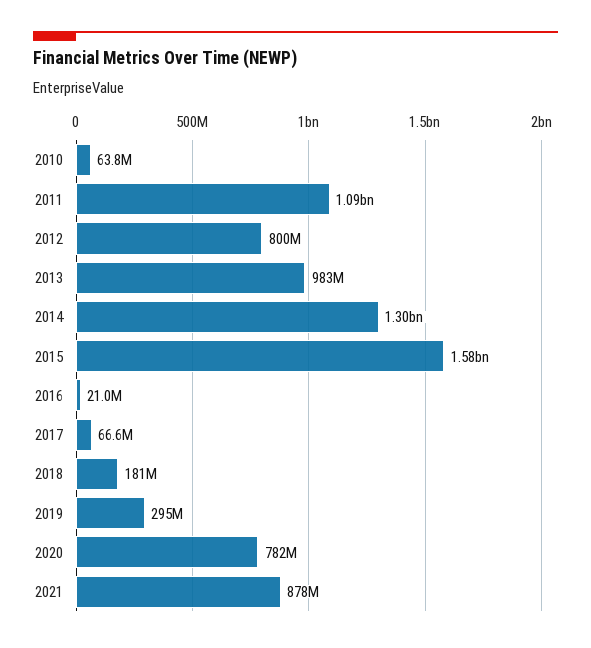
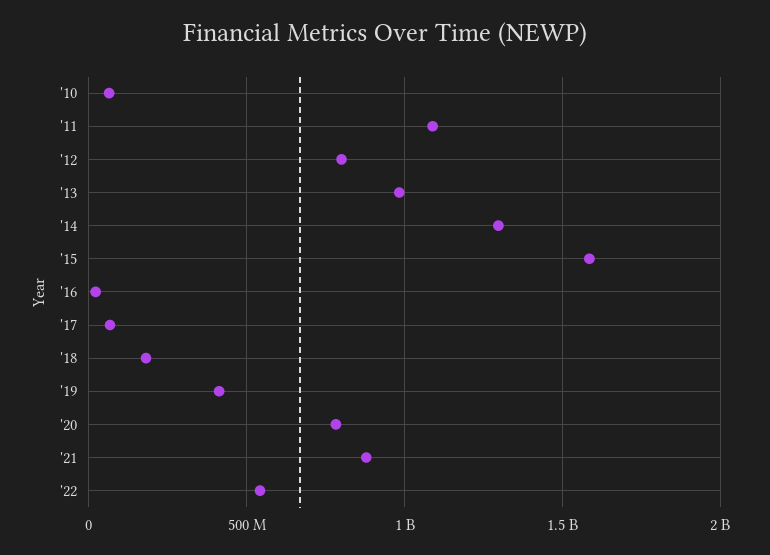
2019: 295000000 -> 400000000
'22: none -> 550000000

